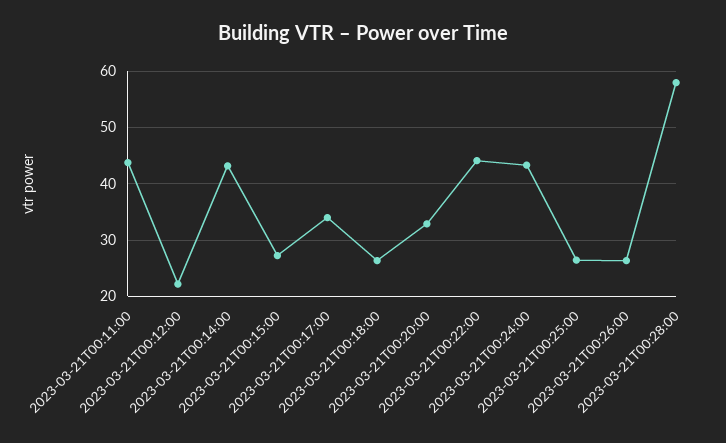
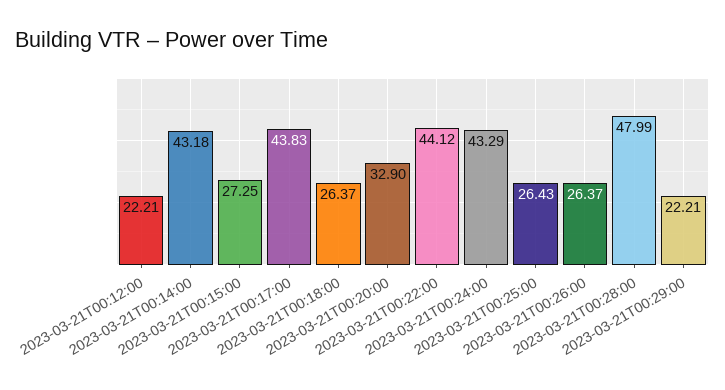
2023-03-21T00:11:00: 44 -> none
2023-03-21T00:17:00: 34 -> 43.83
2023-03-21T00:28:00: 58 -> 47.99
2023-03-21T00:29:00: none -> 22.21

